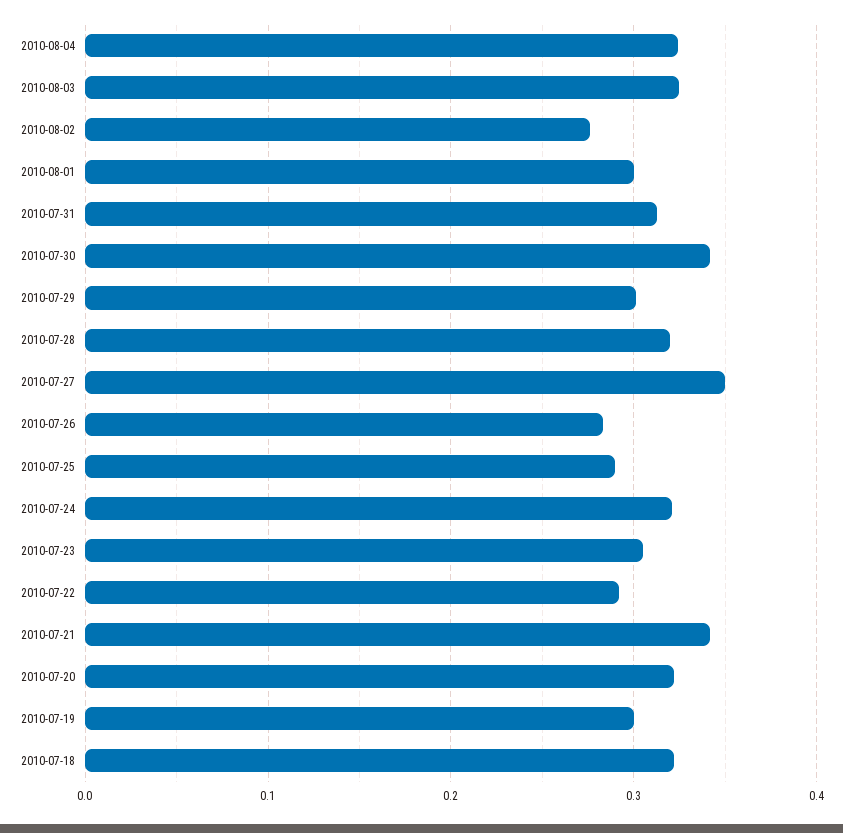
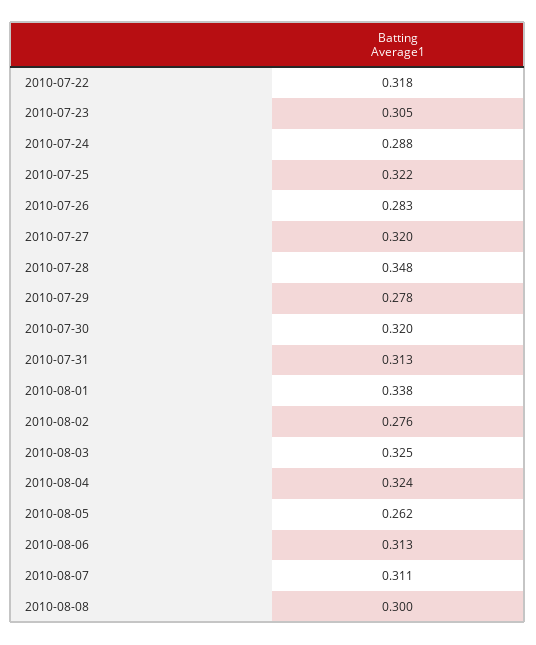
2010-08-01: 0.3 -> 0.338
2010-07-30: 0.34 -> 0.32
2010-07-29: 0.3 -> 0.278
2010-07-28: 0.32 -> 0.348
2010-07-27: 0.35 -> 0.32
2010-07-25: 0.29 -> 0.322
2010-07-24: 0.32 -> 0.288
2010-07-22: 0.29 -> 0.318
2010-07-21: 0.34 -> none
2010-07-20: 0.32 -> none
2010-07-19: 0.3 -> none
2010-07-18: 0.32 -> none
2010-08-05: none -> 0.262
2010-08-06: none -> 0.313
2010-08-07: none -> 0.311
2010-08-08: none -> 0.3

